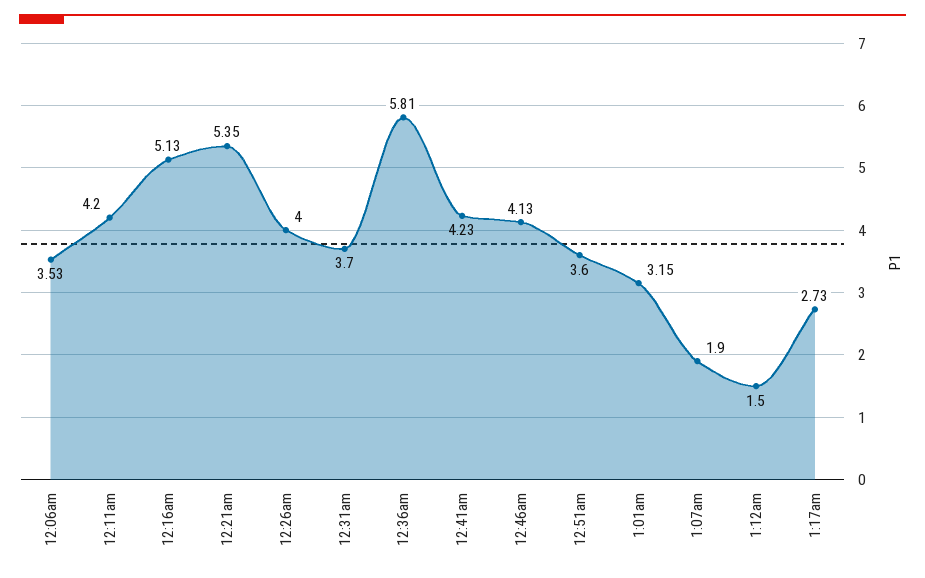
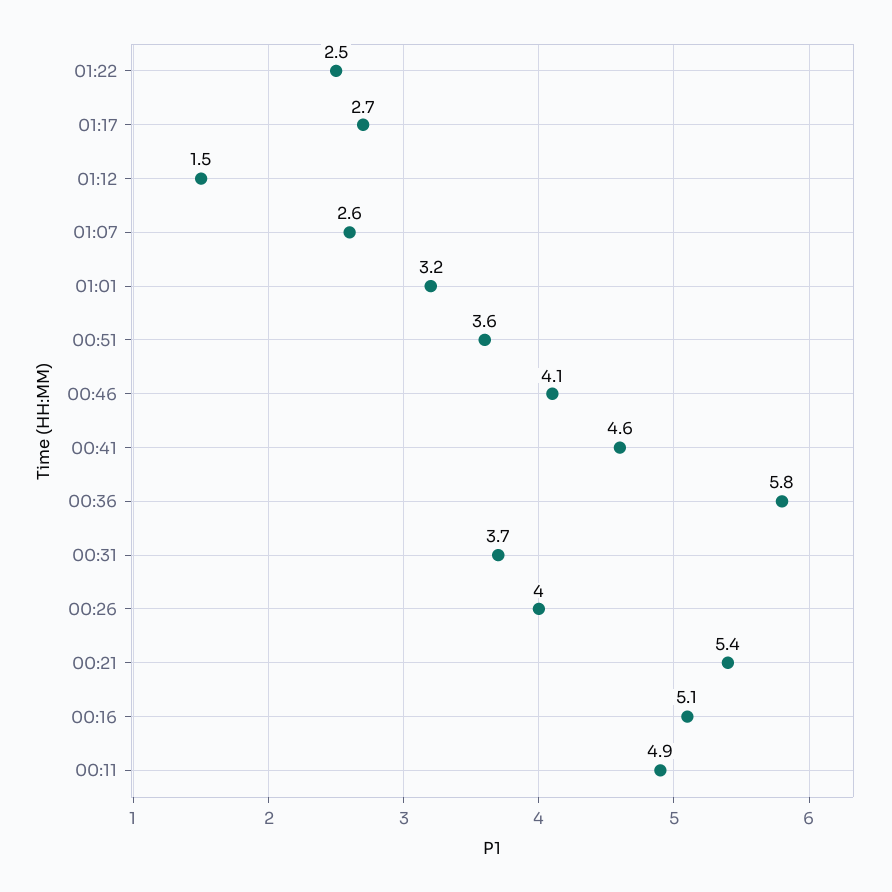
12:06am: 3.53 -> none
12:11am: 4.2 -> 4.9
12:41am: 4.23 -> 4.6
1:07am: 1.9 -> 2.6
01:22: none -> 2.5

